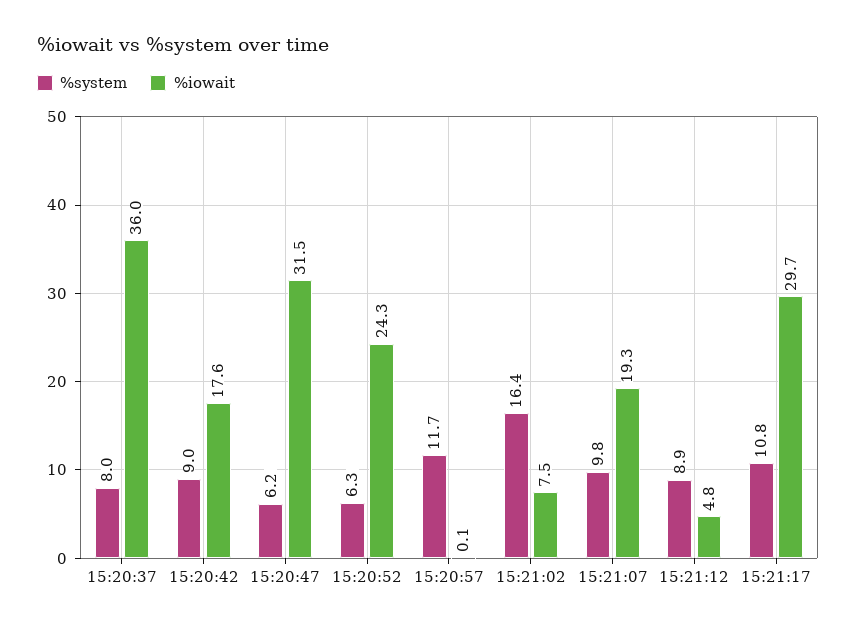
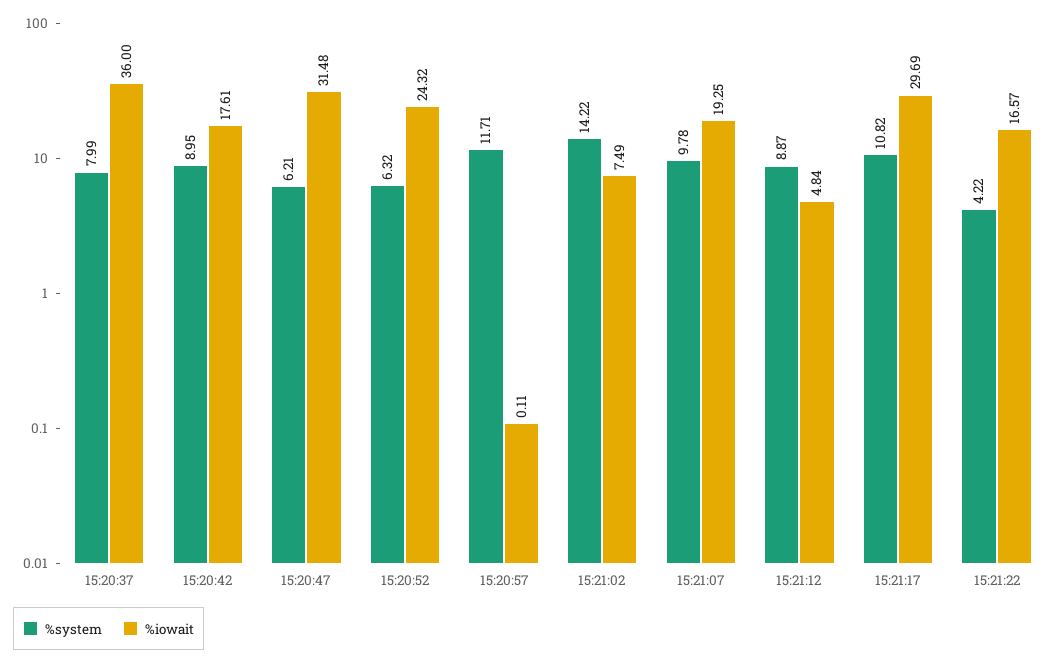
%system, 15:21:02: 16.4 -> 14.22
%system, 15:21:22: none -> 4.22
%iowait, 15:21:22: none -> 16.57

